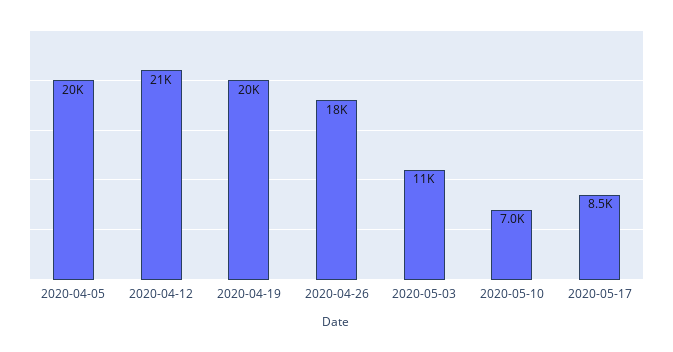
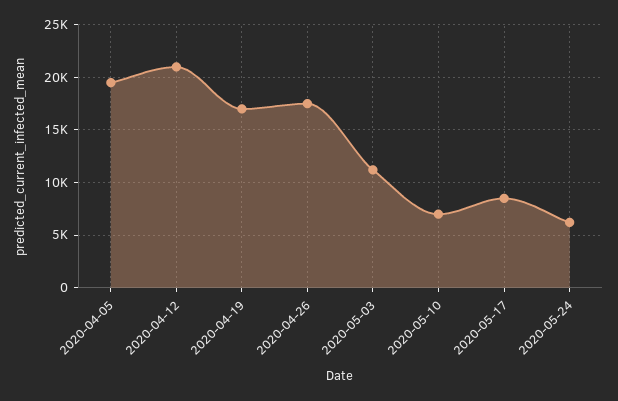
2020-04-19: 20000 -> 17000
2020-05-24: none -> 6000

